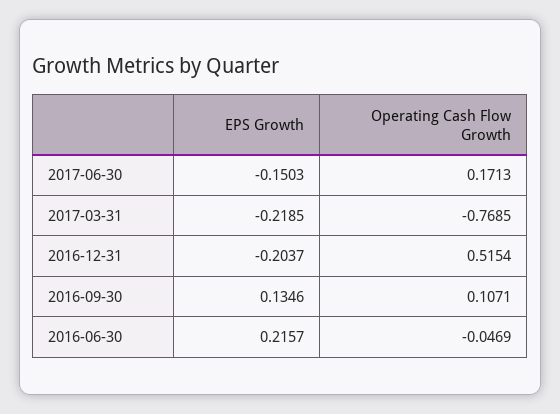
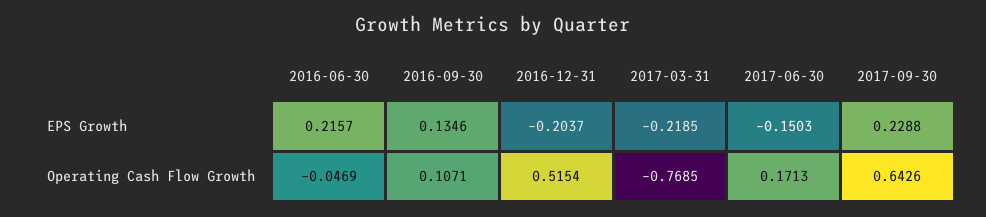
EPS Growth, 2017-09-30: none -> 0.2288
Operating Cash Flow Growth, 2017-09-30: none -> 0.6426

